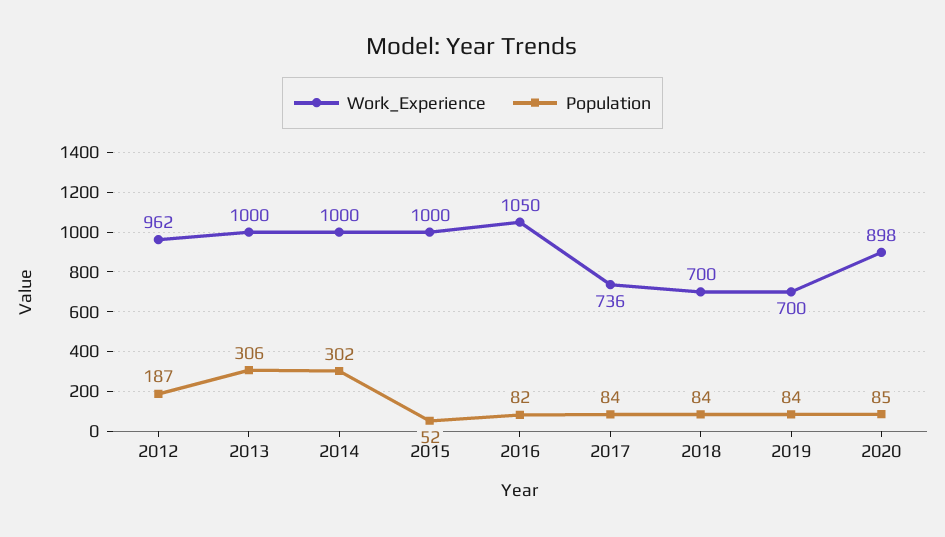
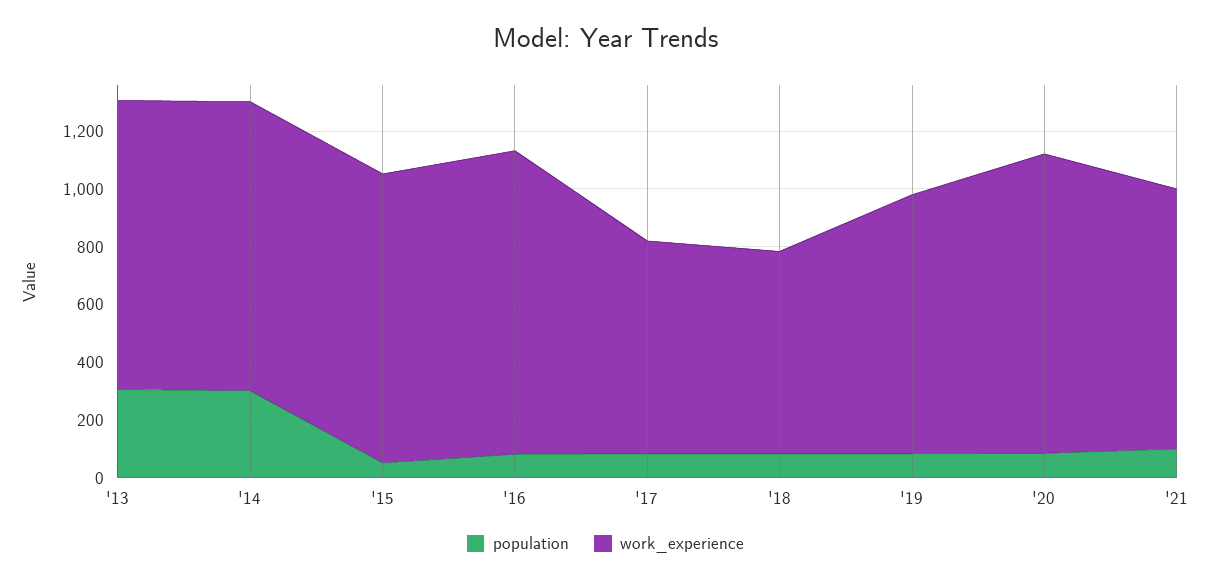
Work_Experience, 2012: 962 -> none
Population, 2012: 187 -> none
Work_Experience, 2019: 700 -> 900
Work_Experience, 2020: 898 -> 1050
Population, '21: none -> 100
Work_Experience, '21: none -> 900

